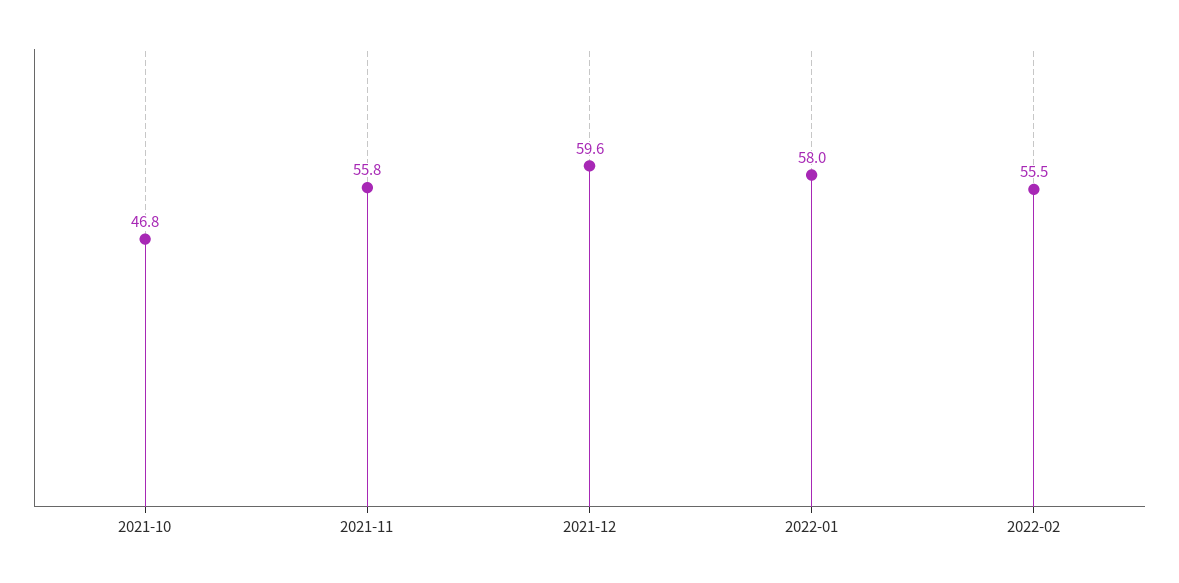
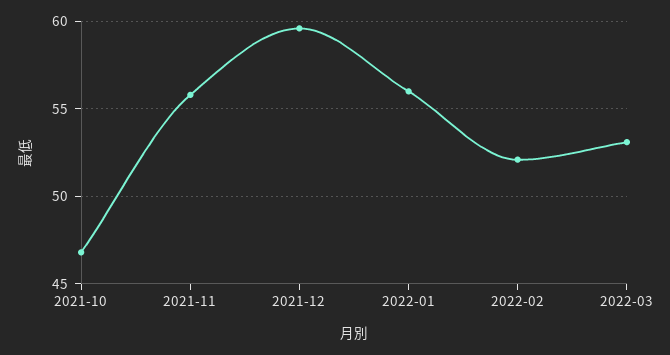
2022-01: 58 -> 56
2022-02: 55.5 -> 52
2022-03: none -> 53

